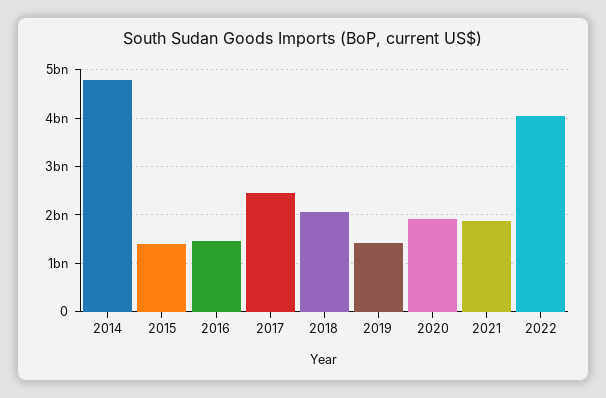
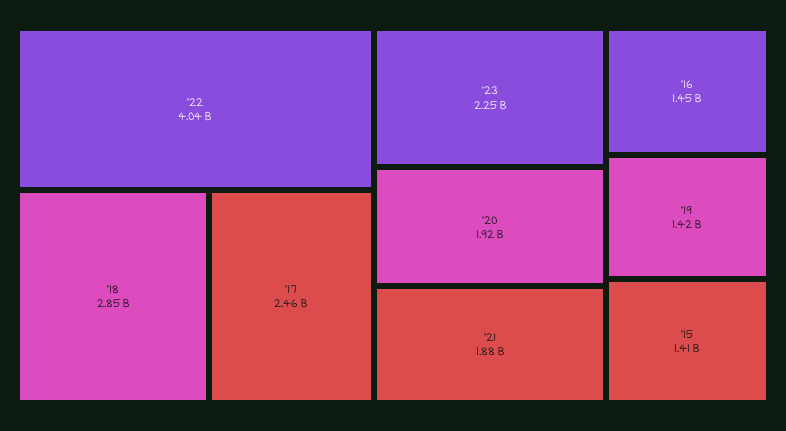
2014: 4800000000 -> none
2018: 2000000000 -> 2850000000
'23: none -> 2250000000

